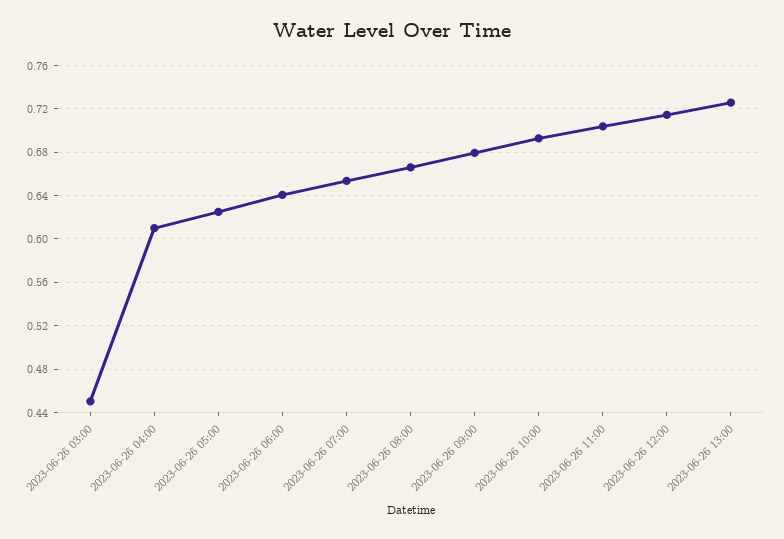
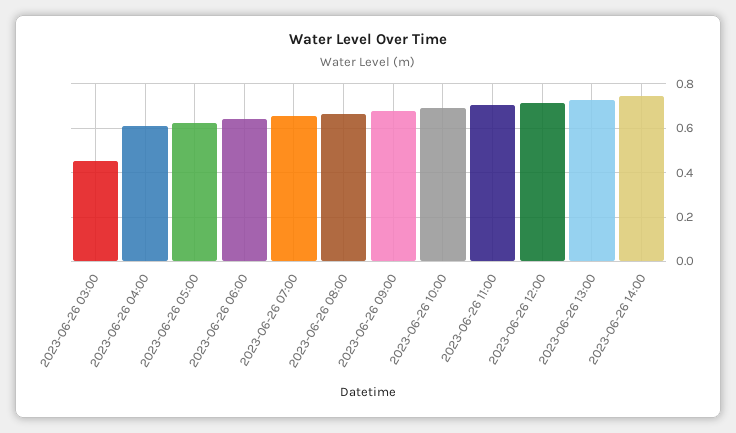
2023-06-26 14:00: none -> 0.75

